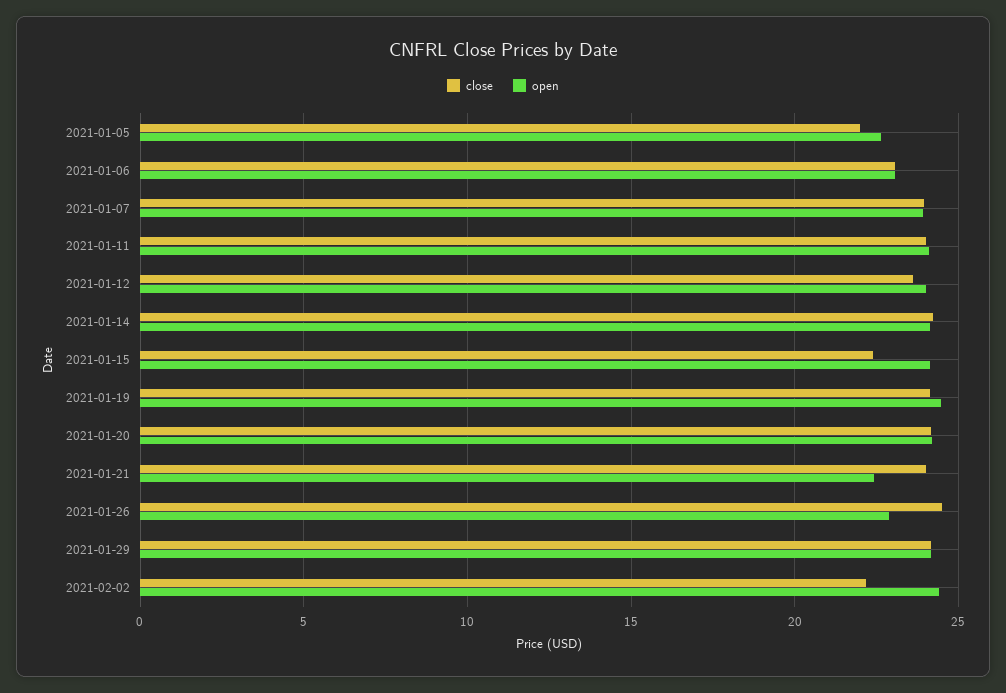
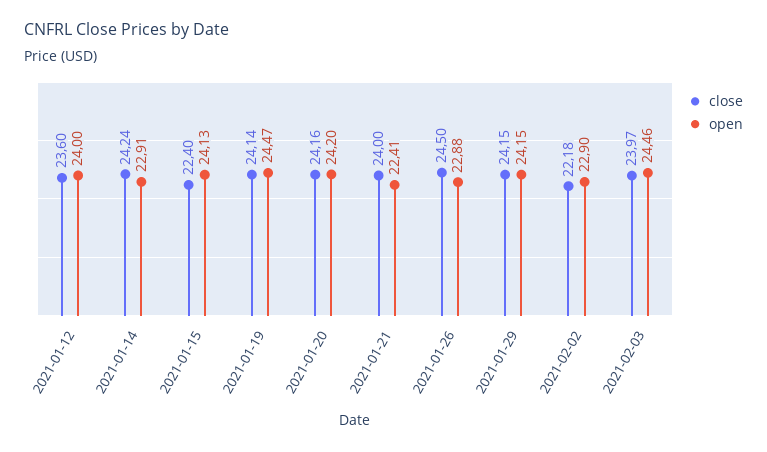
close, 2021-01-05: 22 -> none
open, 2021-01-05: 22.5 -> none
close, 2021-01-06: 23 -> none
open, 2021-01-06: 23 -> none
close, 2021-01-07: 24 -> none
open, 2021-01-07: 24 -> none
close, 2021-01-11: 24 -> none
open, 2021-01-11: 24 -> none
open, 2021-01-14: 24 -> 22.91
open, 2021-02-02: 24.5 -> 22.9
close, 2021-02-03: none -> 23.97
open, 2021-02-03: none -> 24.46

